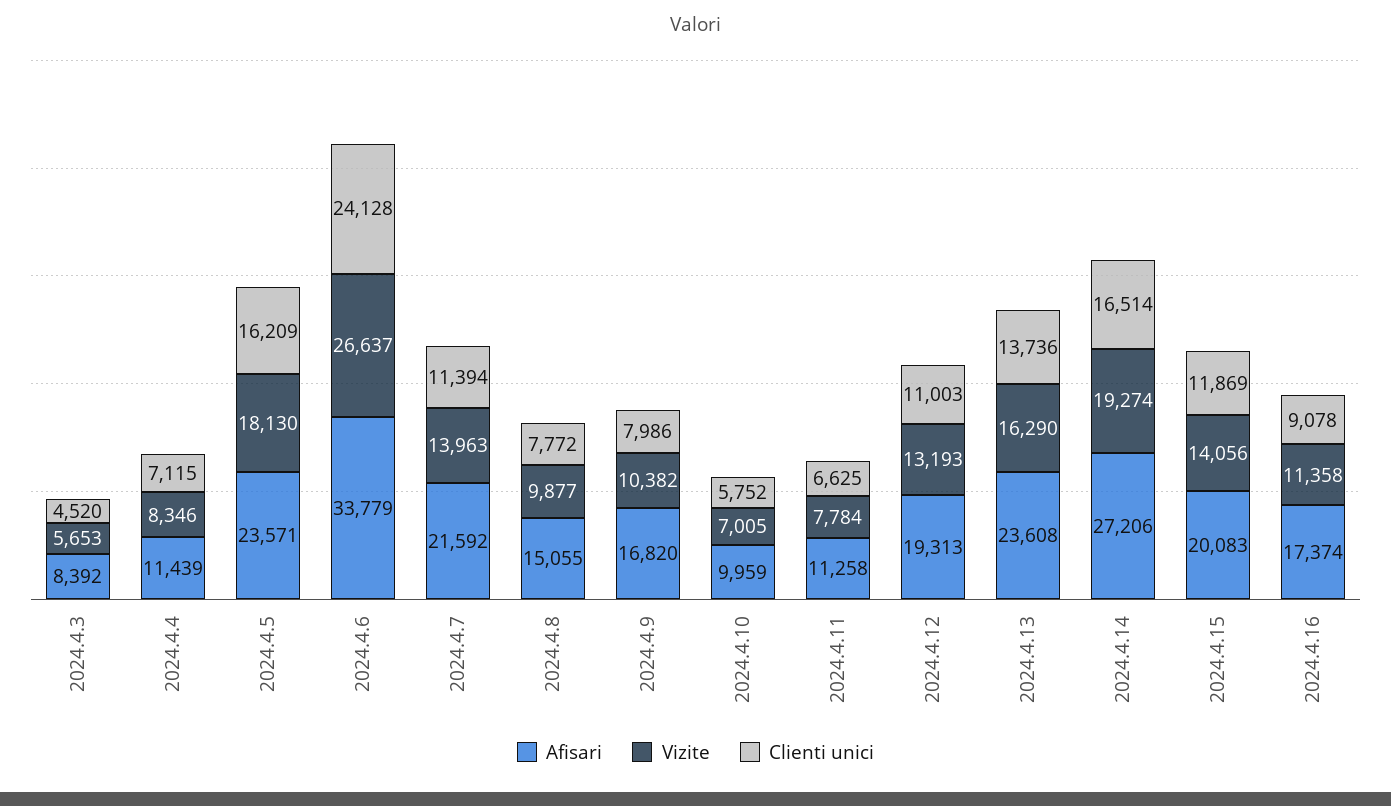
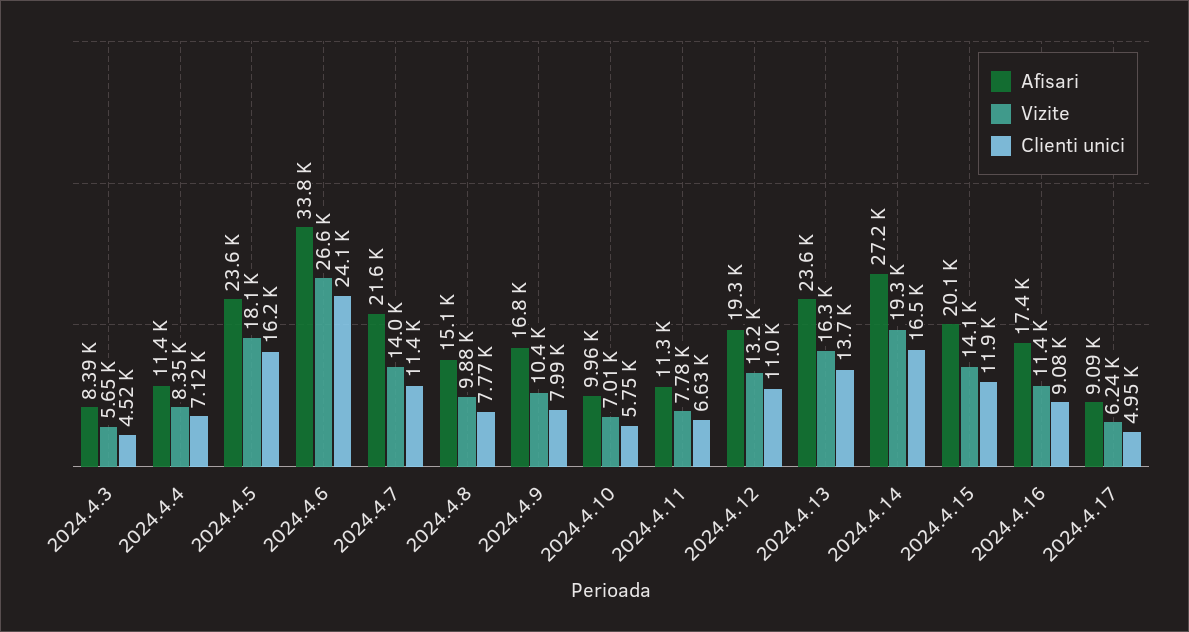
Afisari, 2024.4.17: none -> 9090
Vizite, 2024.4.17: none -> 6240
Clienti unici, 2024.4.17: none -> 4950

